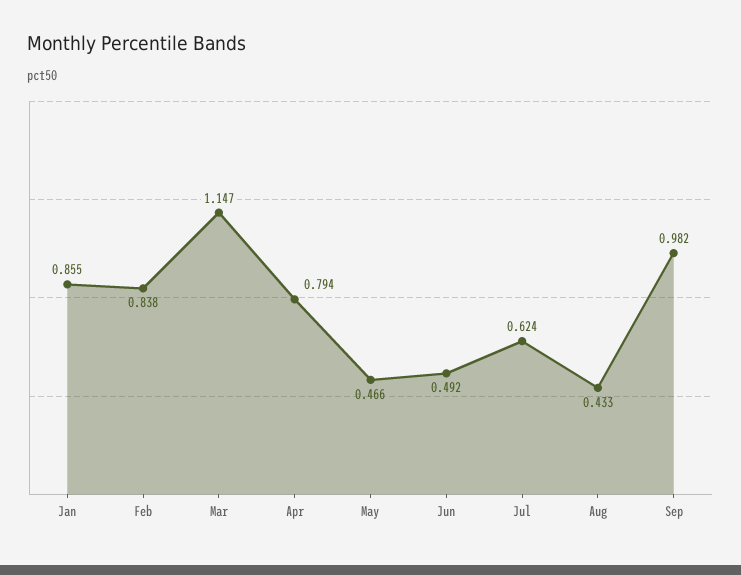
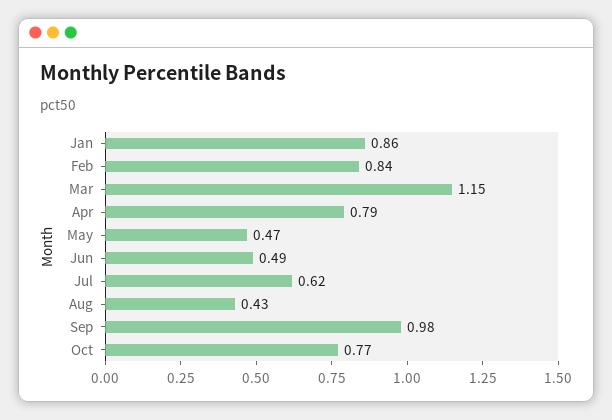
Oct: none -> 0.77

